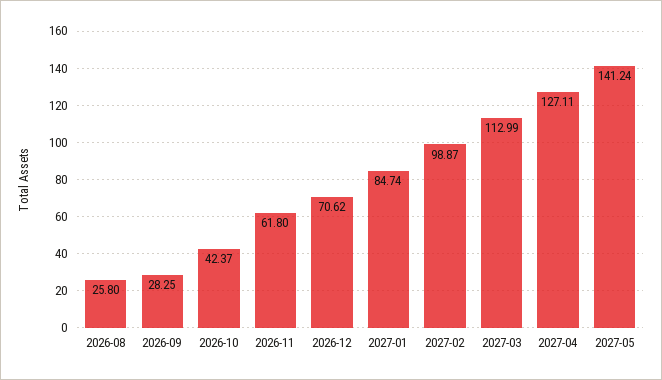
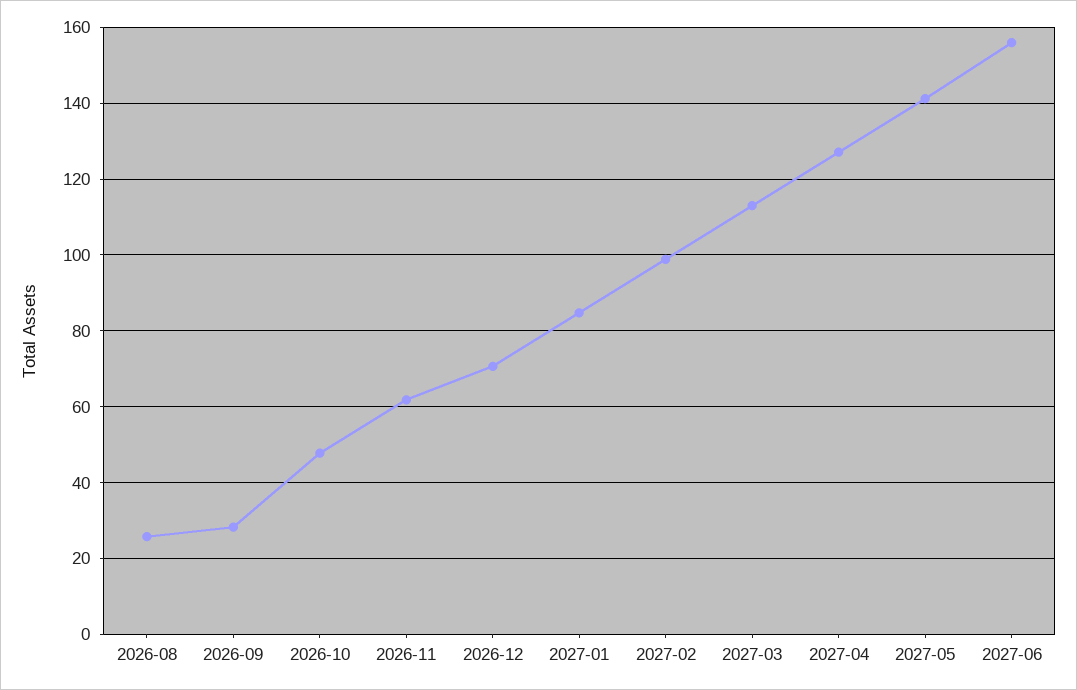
2026-10: 42.37 -> 48
2027-06: none -> 156

